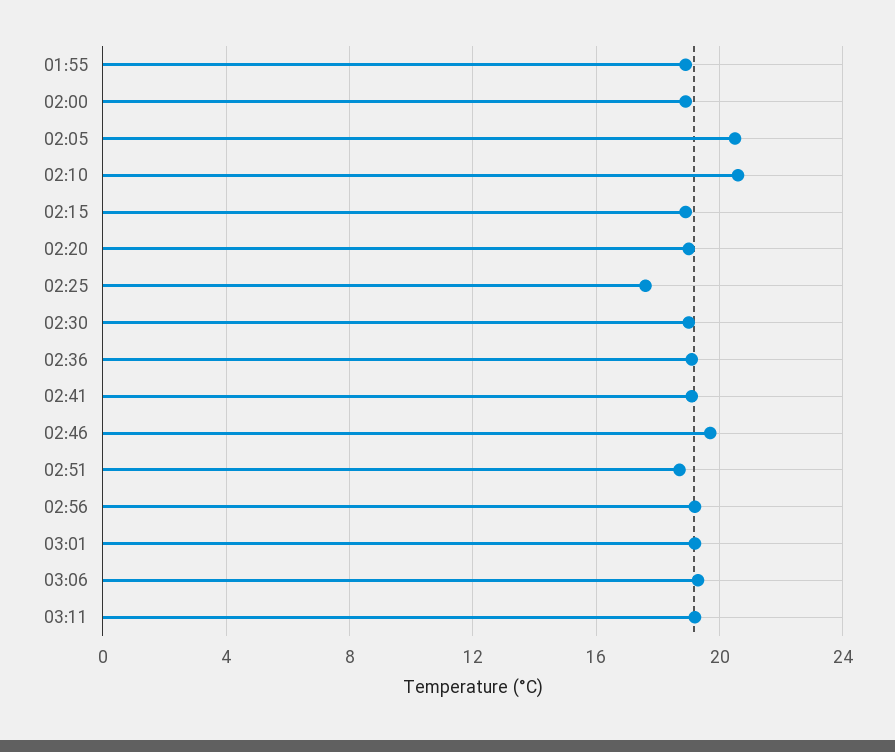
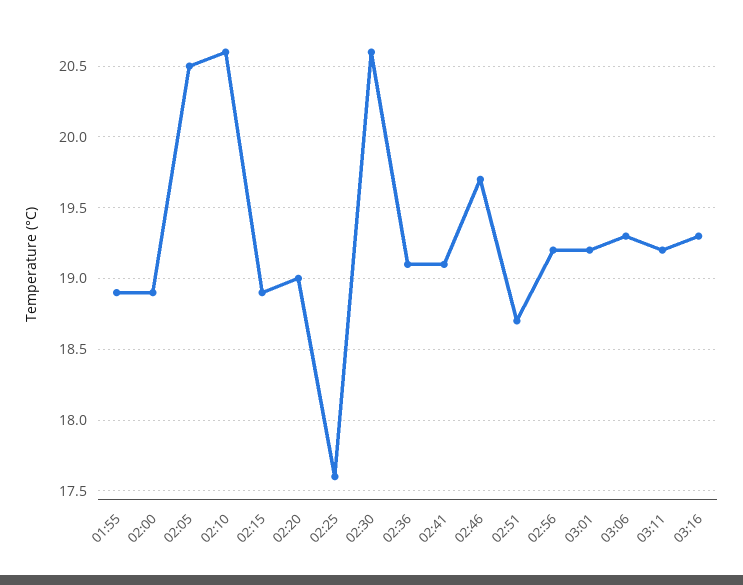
02:30: 19 -> 20.6
03:16: none -> 19.3

